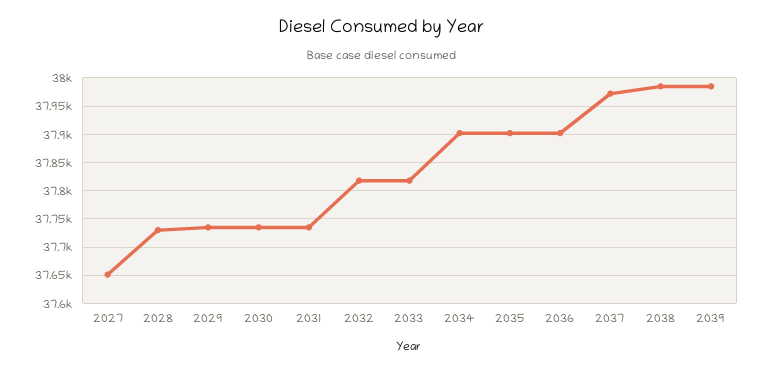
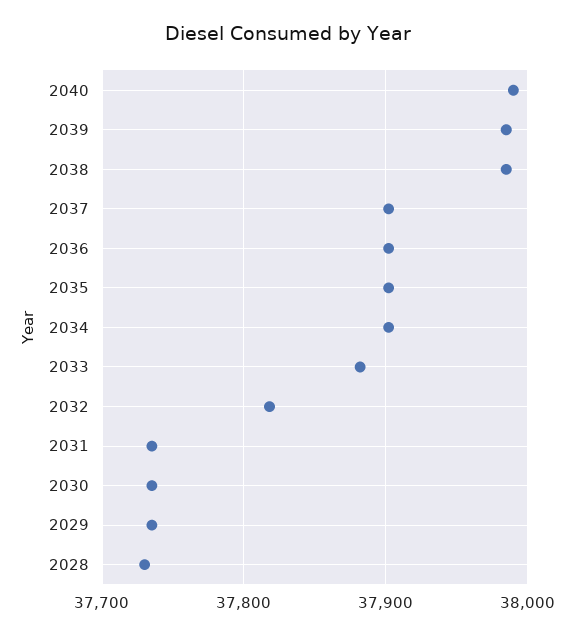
2027: 37650 -> none
2033: 37825 -> 37880
2037: 37975 -> 37900
2040: none -> 37990

